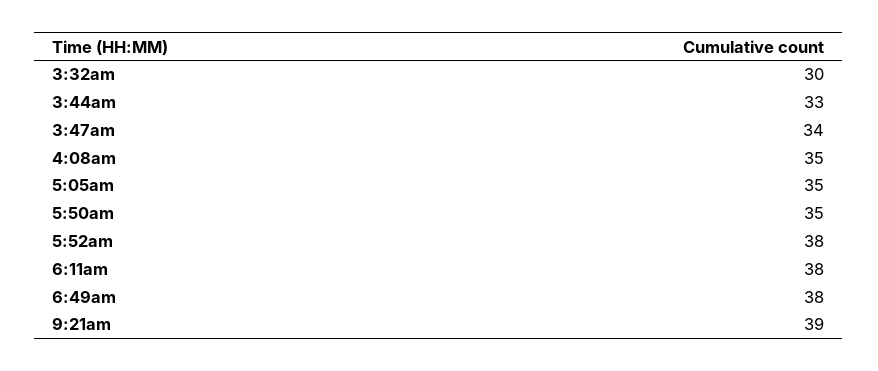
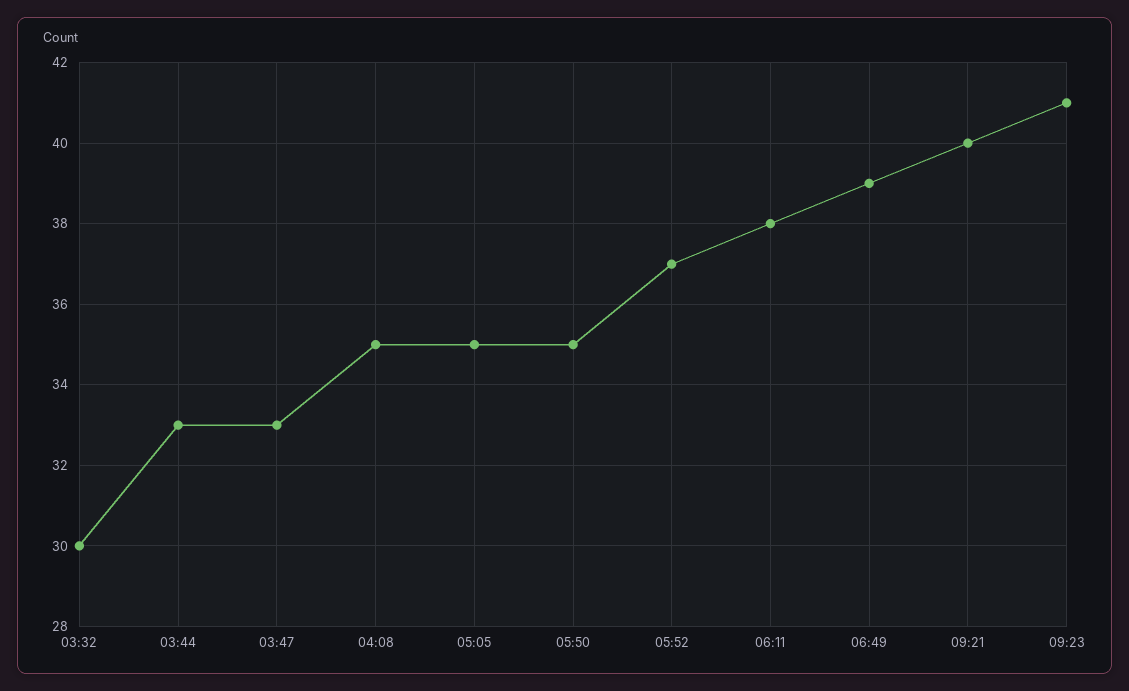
3:47am: 34 -> 33
5:52am: 38 -> 37
6:49am: 38 -> 39
9:21am: 39 -> 40
09:23: none -> 41

